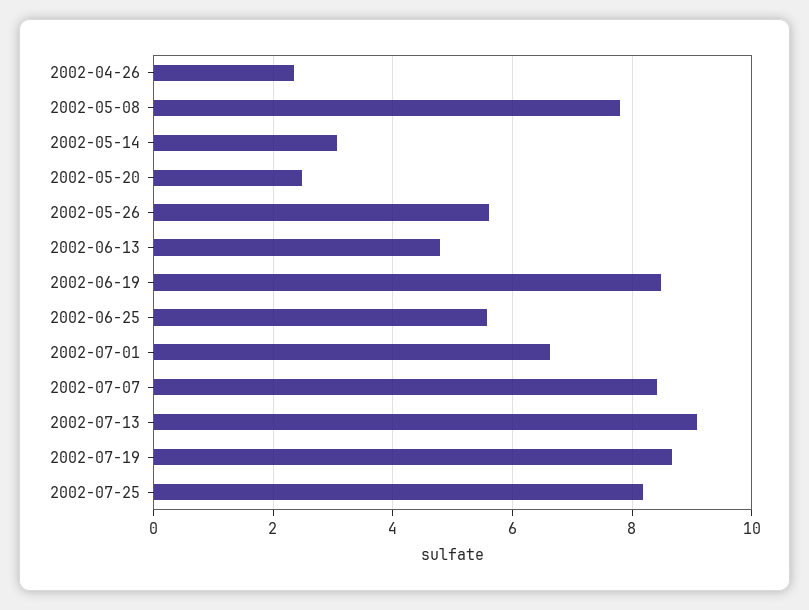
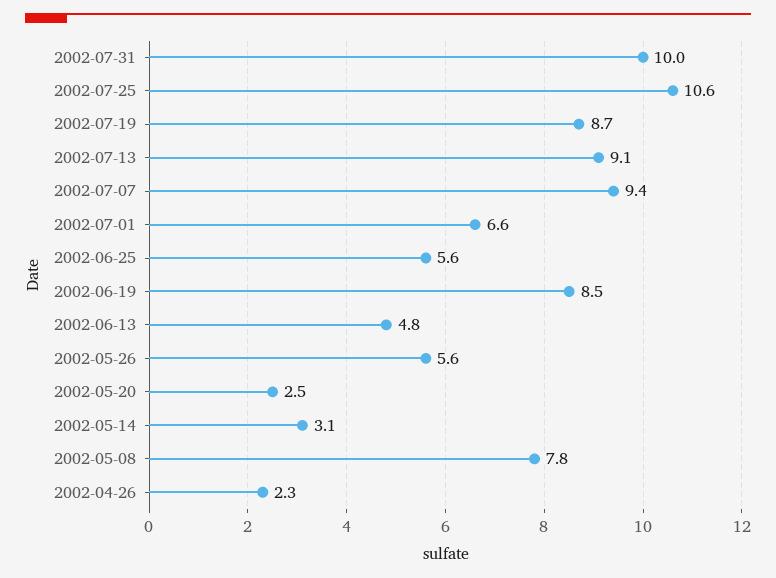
2002-07-07: 8.4 -> 9.4
2002-07-25: 8.2 -> 10.6
2002-07-31: none -> 10

